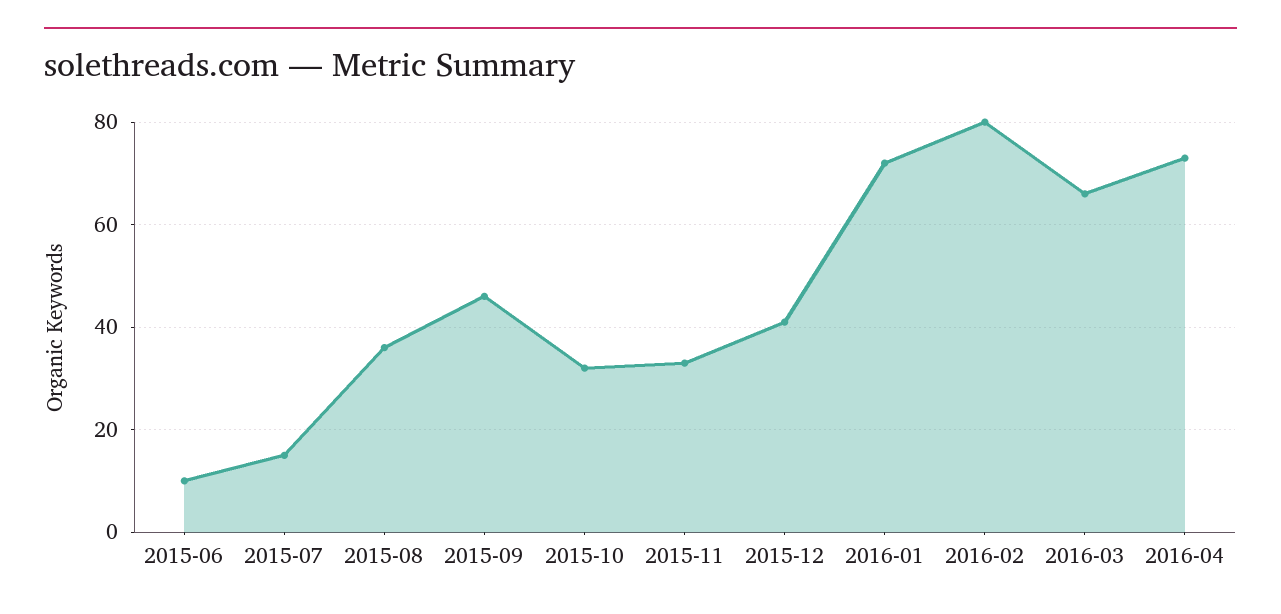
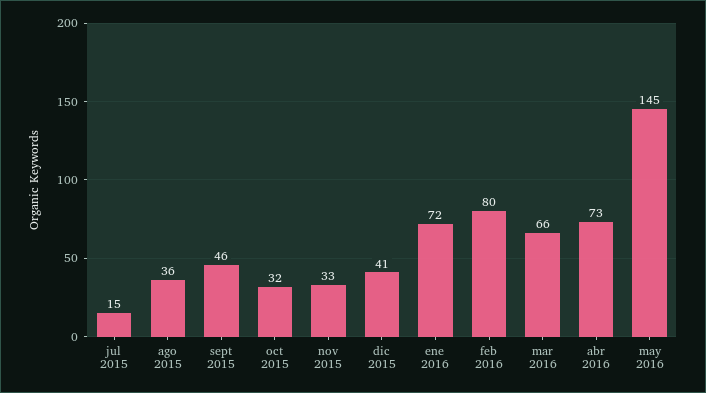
2015-06: 10 -> none
may 2016: none -> 145

